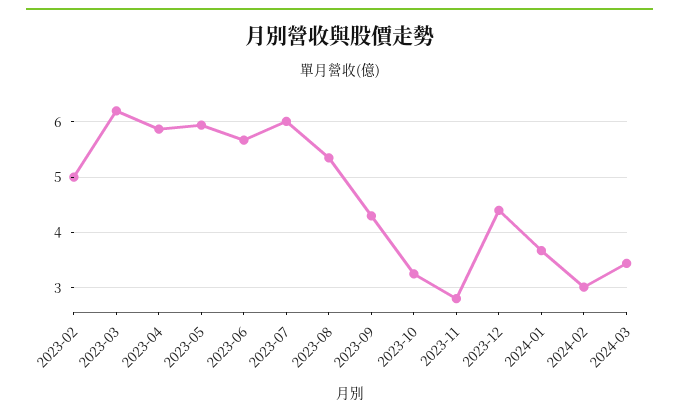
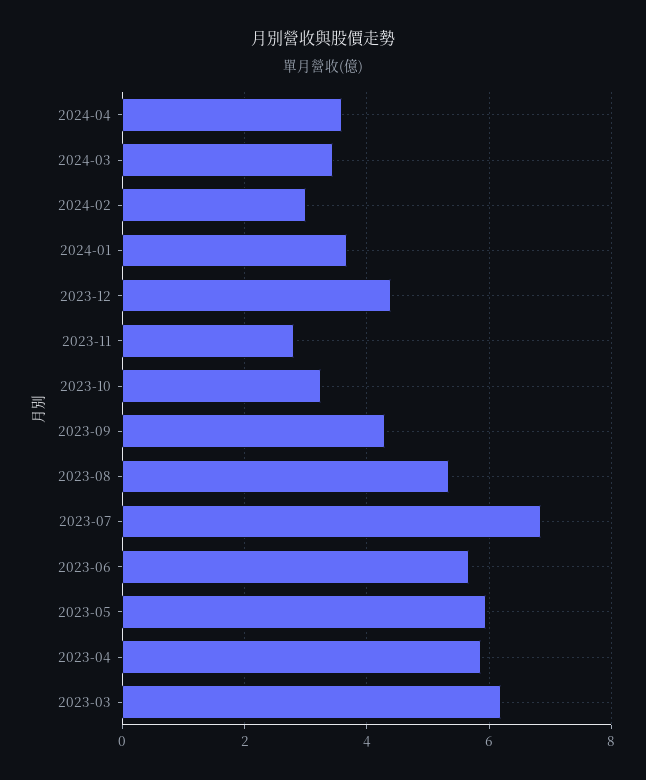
2023-02: 5 -> none
2023-07: 6 -> 6.8
2024-04: none -> 3.6

